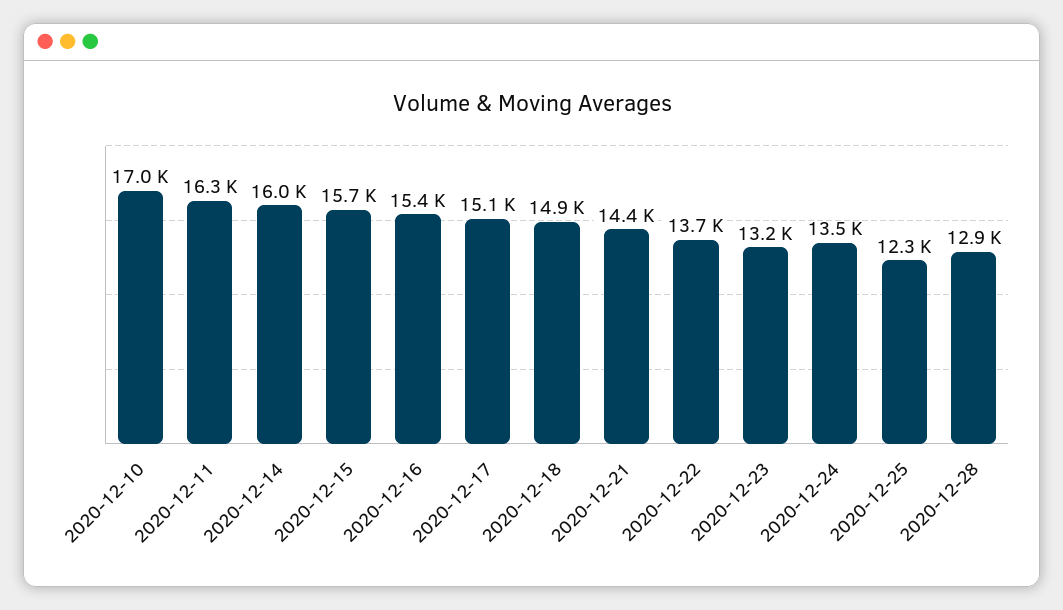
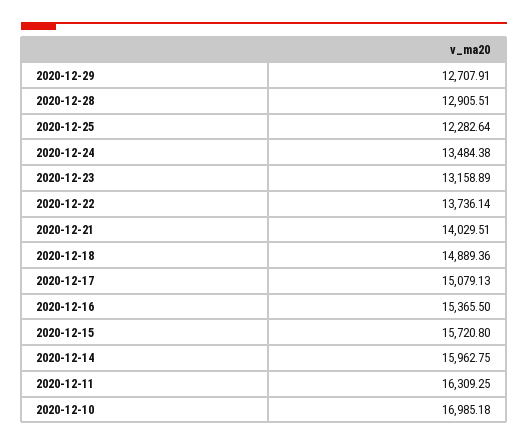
2020-12-21: 14400 -> 14029.51
2020-12-29: none -> 12707.91

